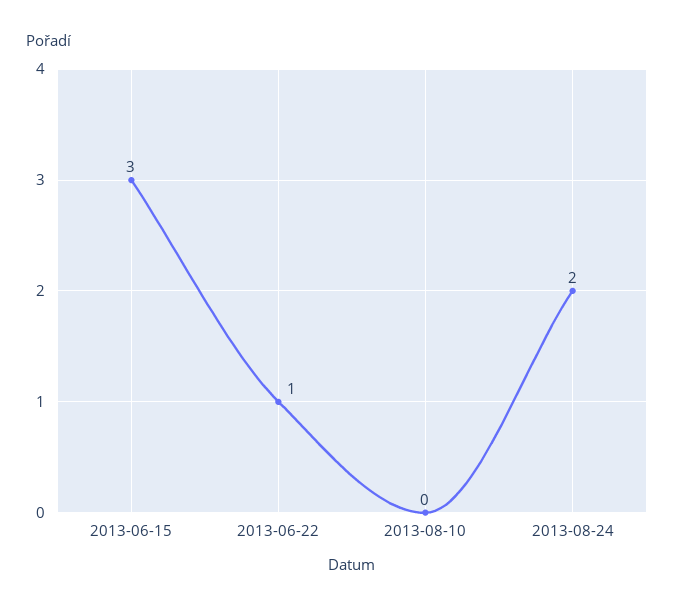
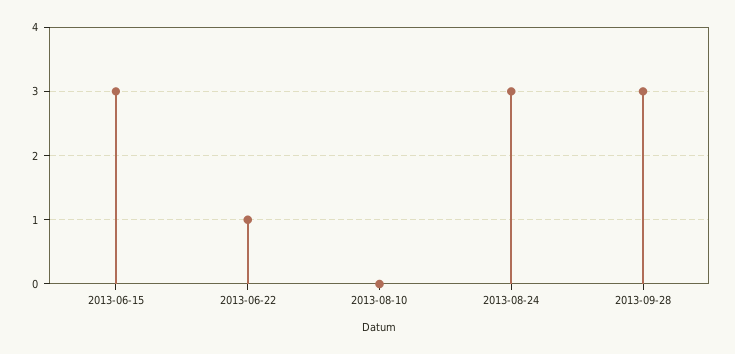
2013-08-24: 2 -> 3
2013-09-28: none -> 3

